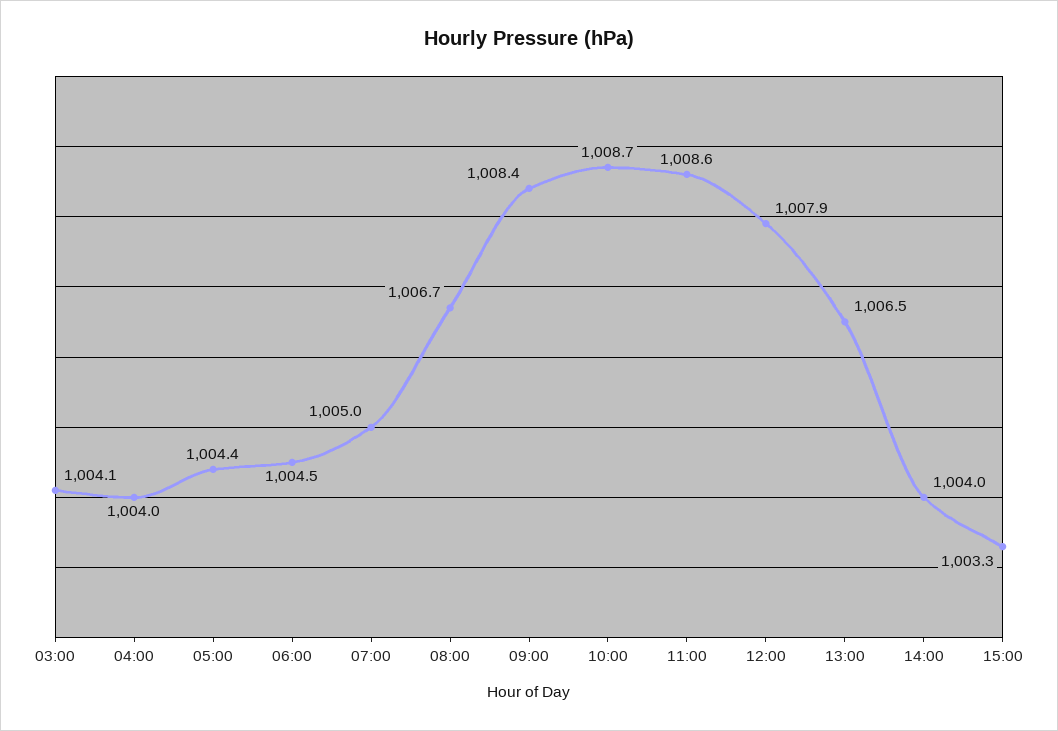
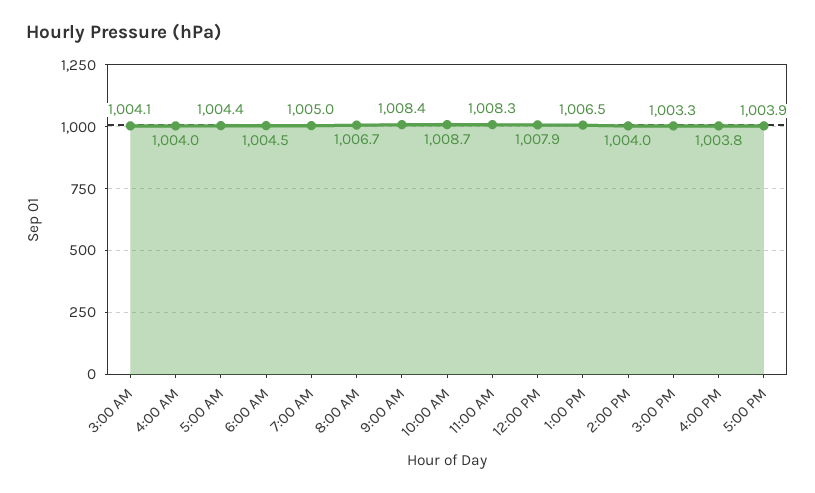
11:00: 1008.6 -> 1008.3
4:00 PM: none -> 1003.8
5:00 PM: none -> 1003.9

